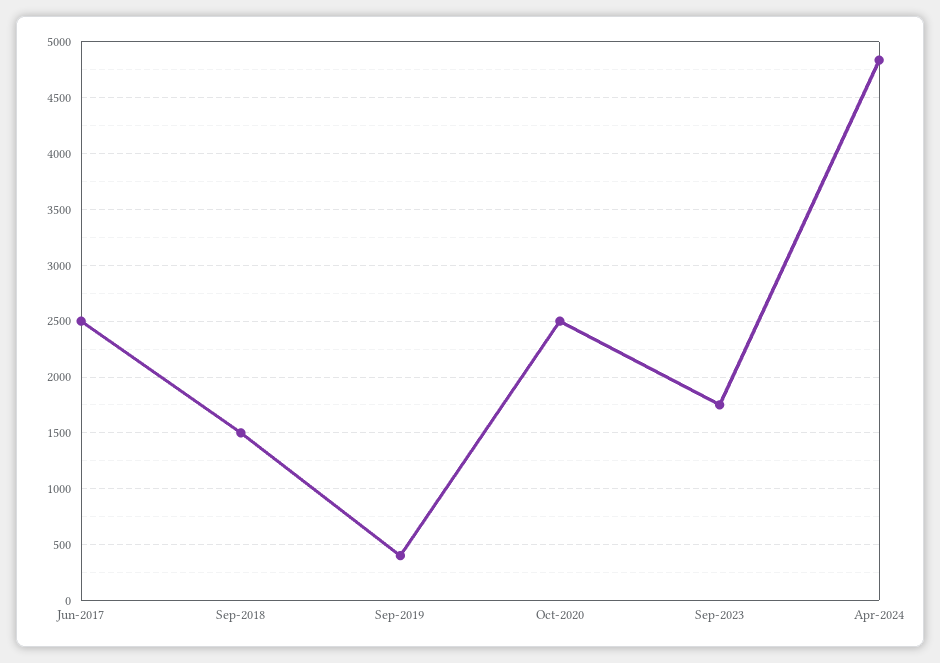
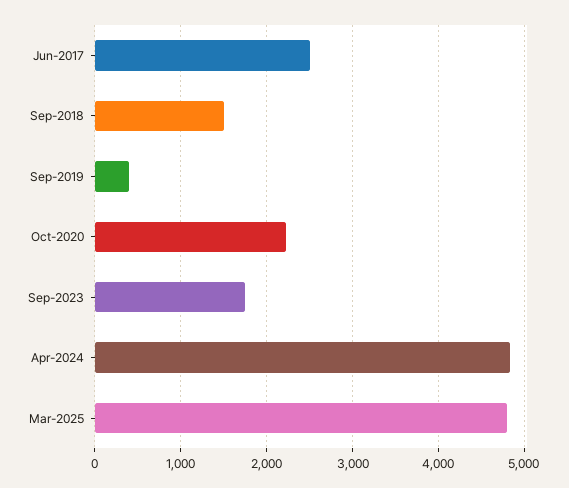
Oct-2020: 2500 -> 2200
Mar-2025: none -> 4800

